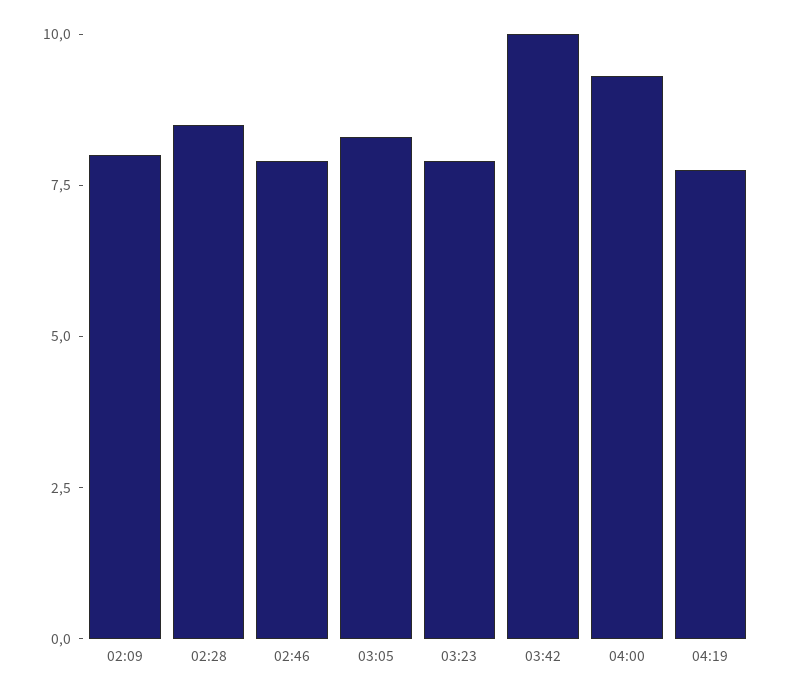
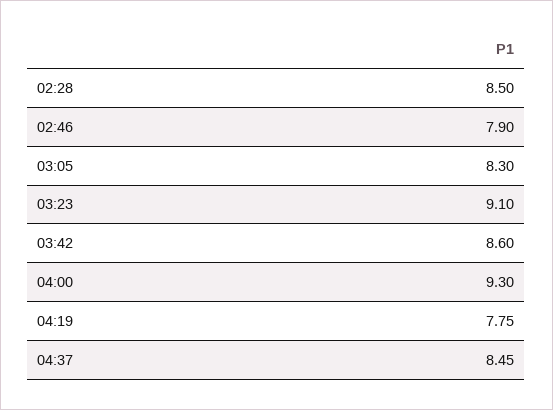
02:09: 8 -> none
03:23: 8 -> 9.1
03:42: 10 -> 8.6
04:37: none -> 8.45

